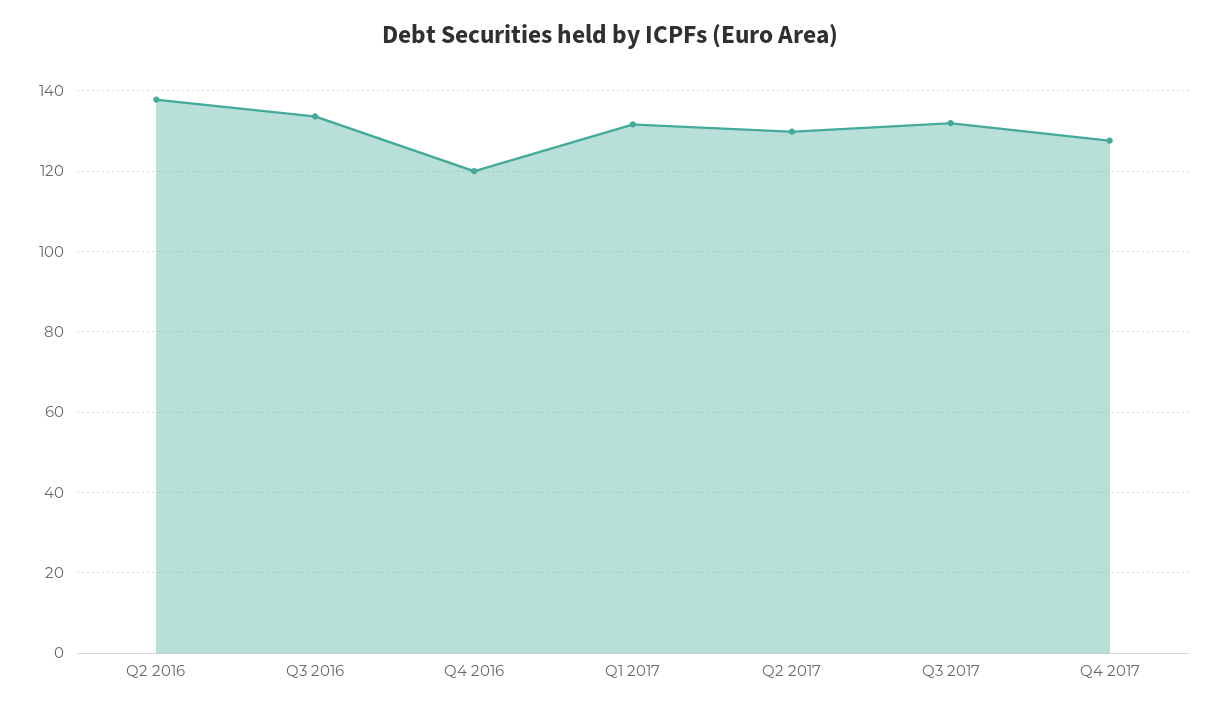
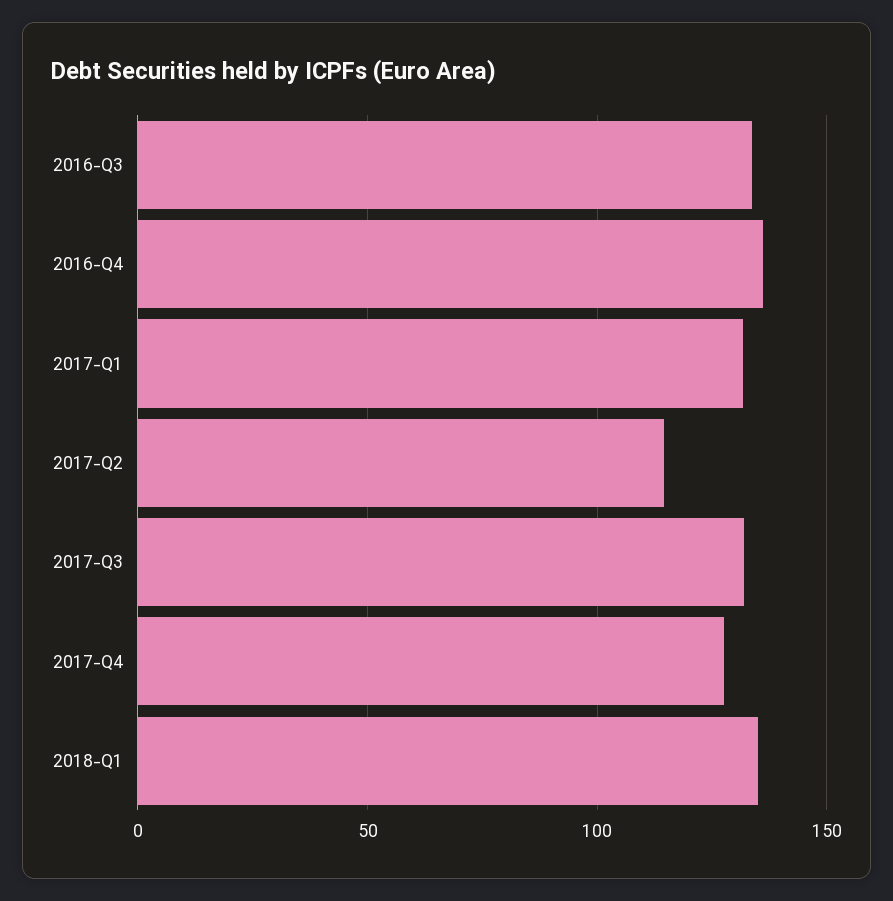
Q2 2016: 138 -> none
Q4 2016: 120 -> 135
Q2 2017: 130 -> 115
2018-Q1: none -> 135

